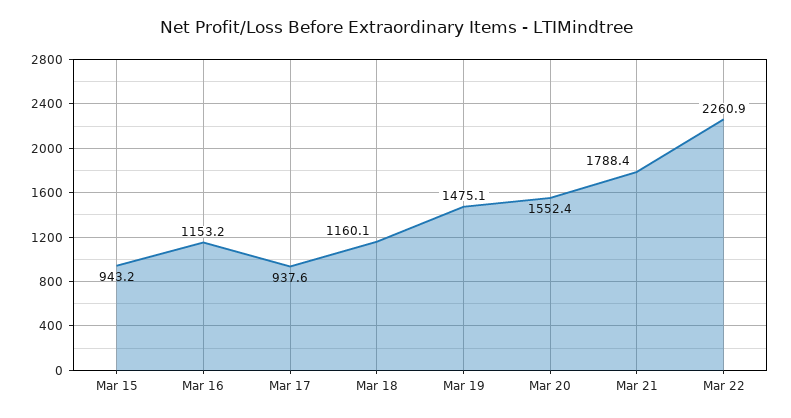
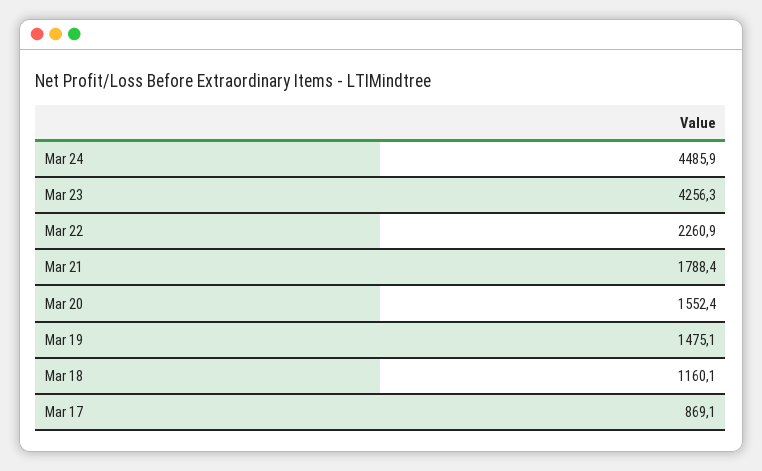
Mar 15: 943.2 -> none
Mar 16: 1153.2 -> none
Mar 17: 937.6 -> 869.1
Mar 24: none -> 4485.9
Mar 23: none -> 4256.3

